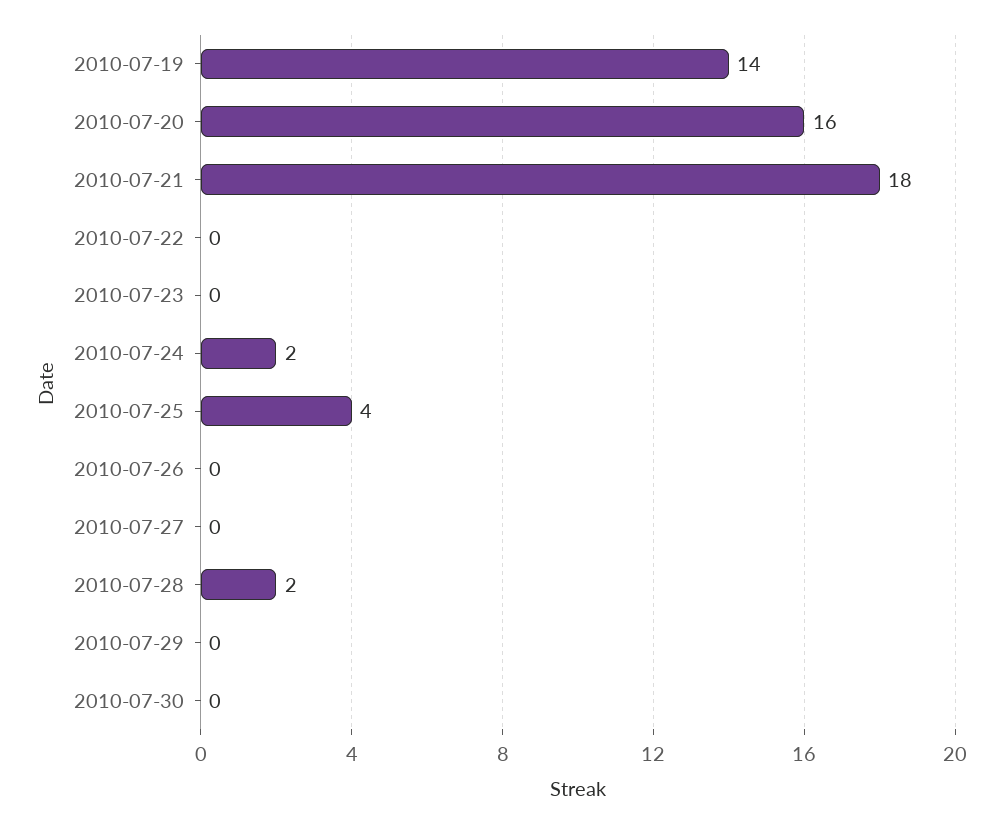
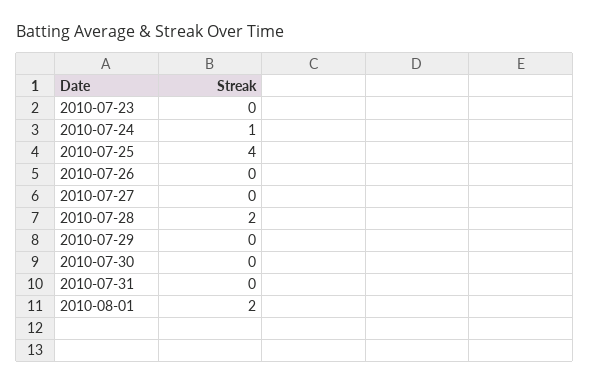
2010-07-19: 14 -> none
2010-07-20: 16 -> none
2010-07-21: 18 -> none
2010-07-22: 0 -> none
2010-07-24: 2 -> 1
2010-07-31: none -> 0
2010-08-01: none -> 2

